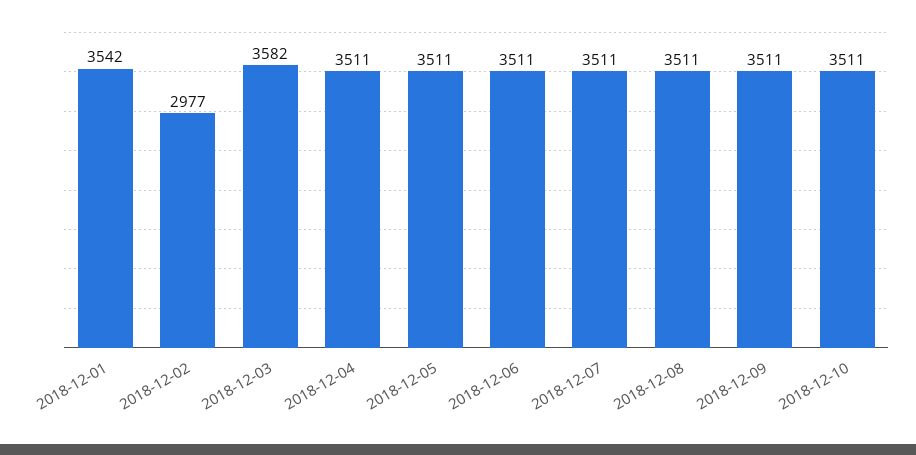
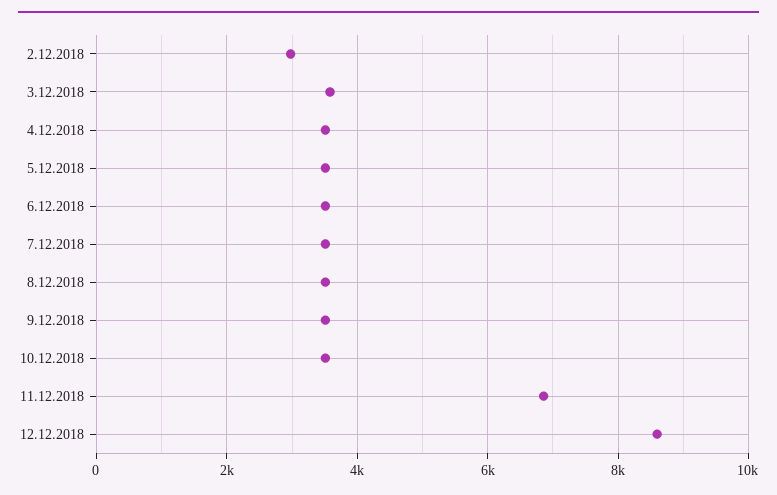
2018-12-01: 3542 -> none
11.12.2018: none -> 6800
12.12.2018: none -> 8600

